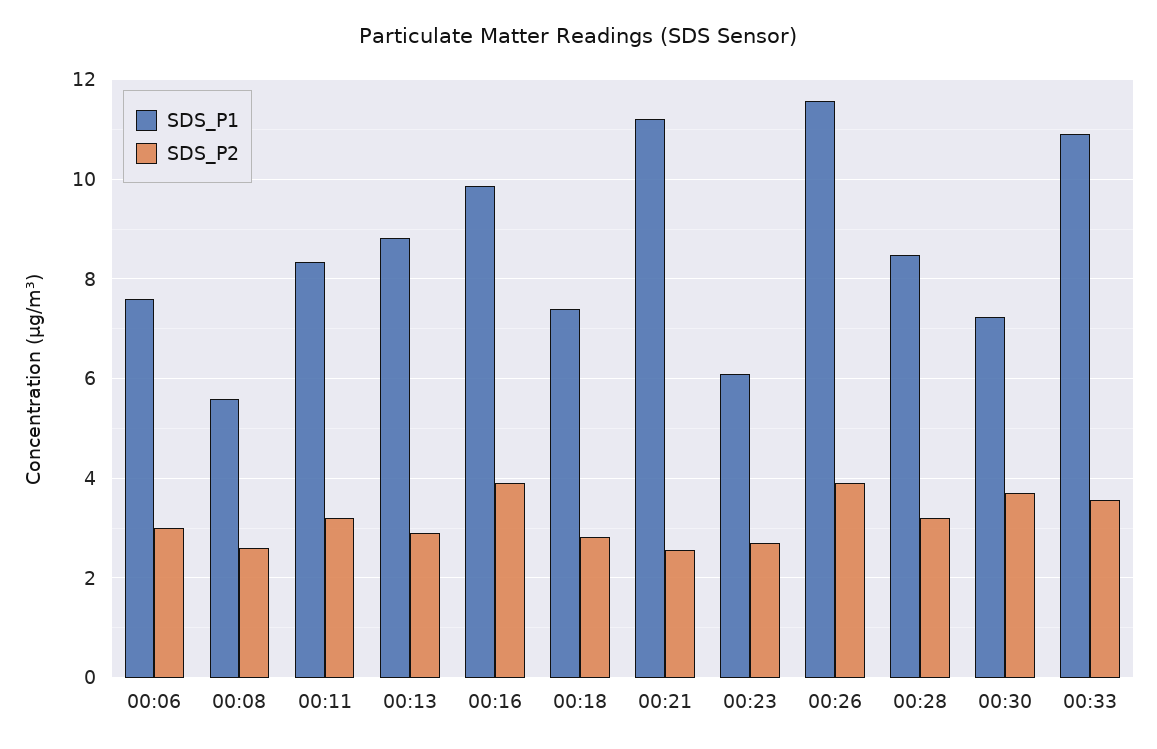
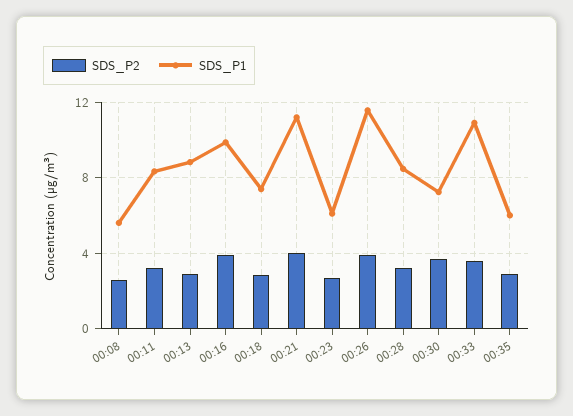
SDS_P1, 00:06: 7.6 -> none
SDS_P2, 00:06: 3 -> none
SDS_P2, 00:21: 2.6 -> 4
SDS_P2, 00:35: none -> 3
SDS_P1, 00:35: none -> 6

